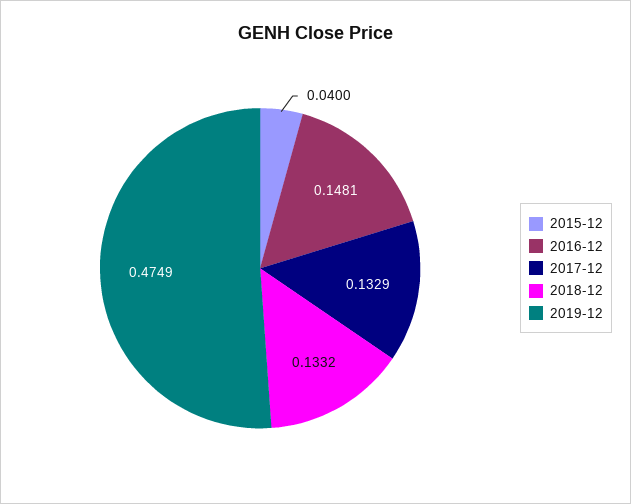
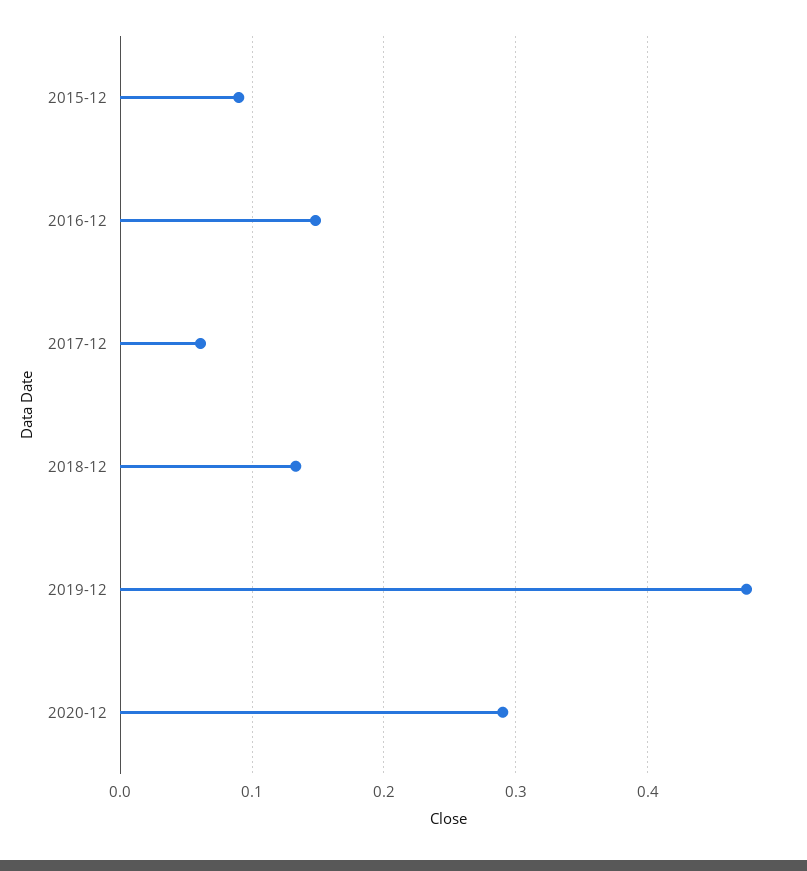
2015-12: 0.04 -> 0.09
2017-12: 0.1329 -> 0.06
2020-12: none -> 0.29

